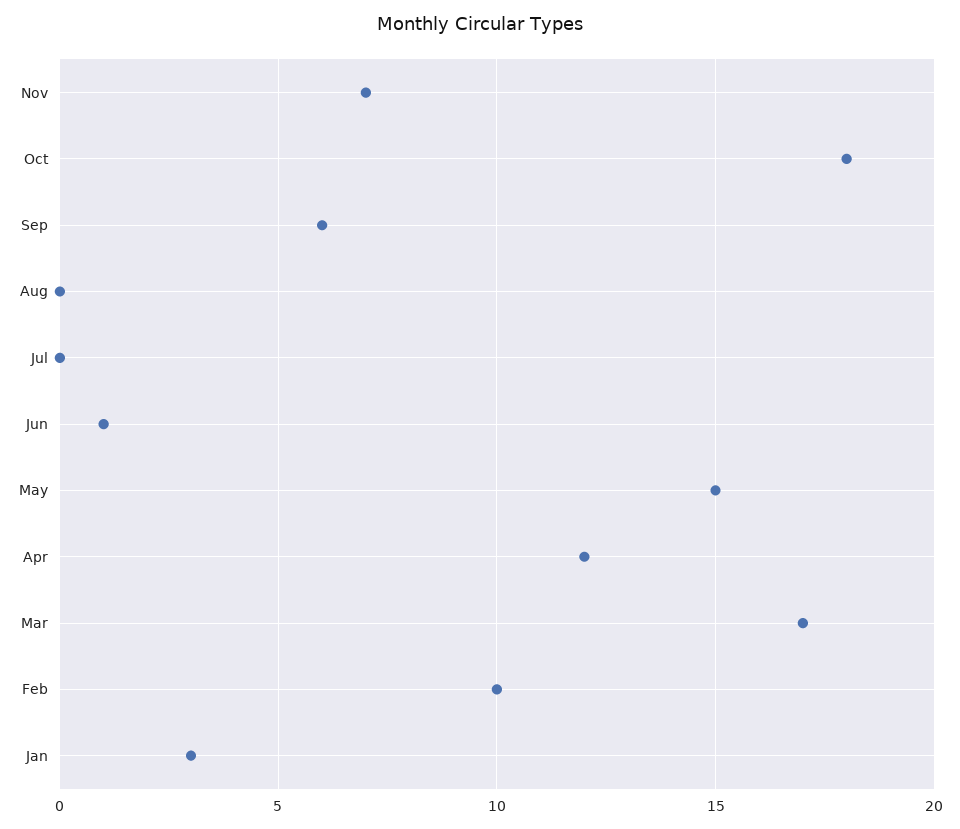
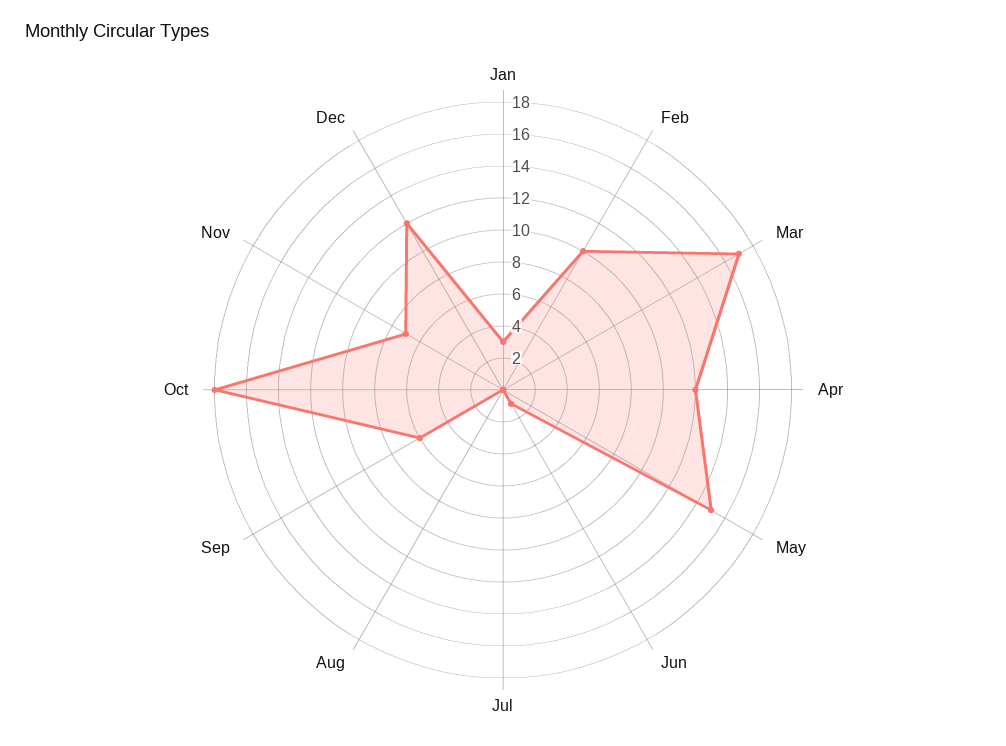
Dec: none -> 12

